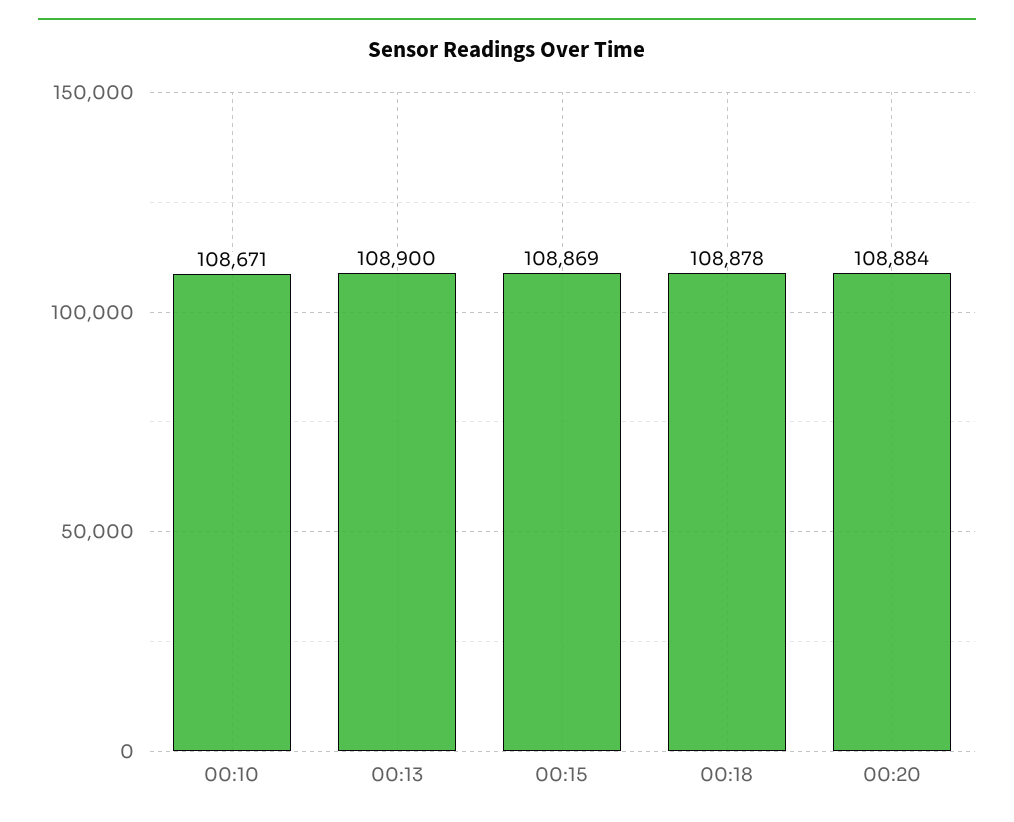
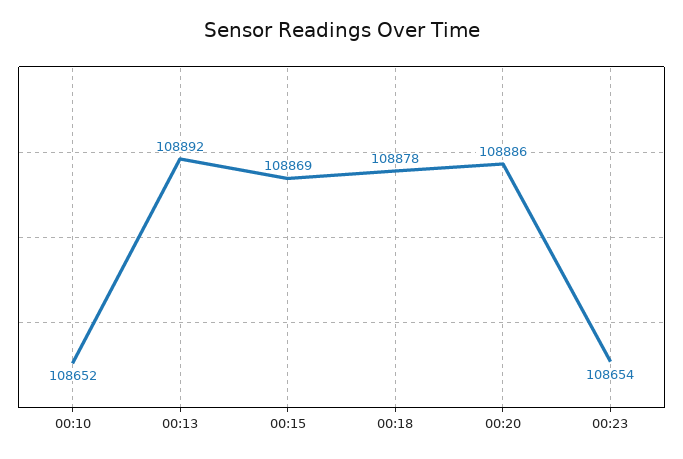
00:10: 108671 -> 108652
00:13: 108900 -> 108892
00:20: 108884 -> 108886
00:23: none -> 108654

